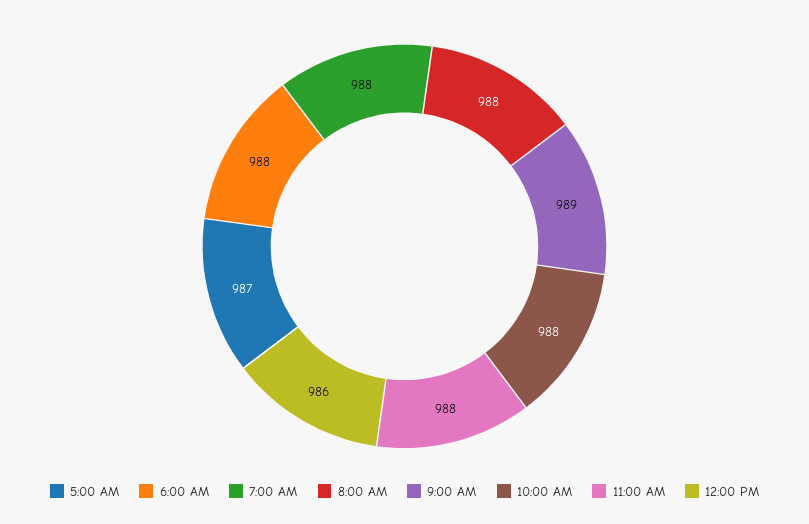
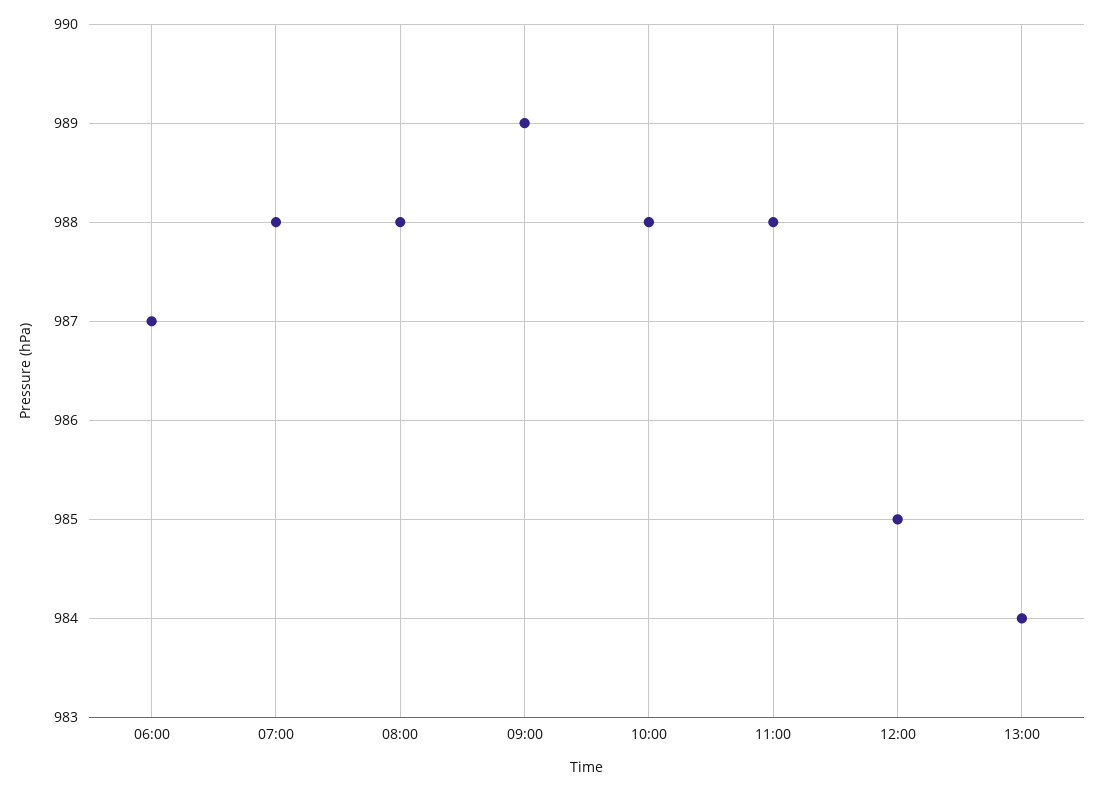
5:00 AM: 987 -> none
6:00 AM: 988 -> 987
12:00 PM: 986 -> 985
13:00: none -> 984

